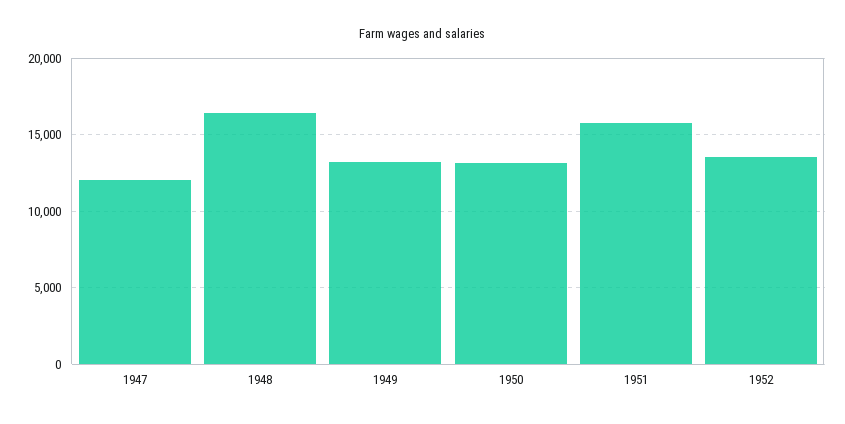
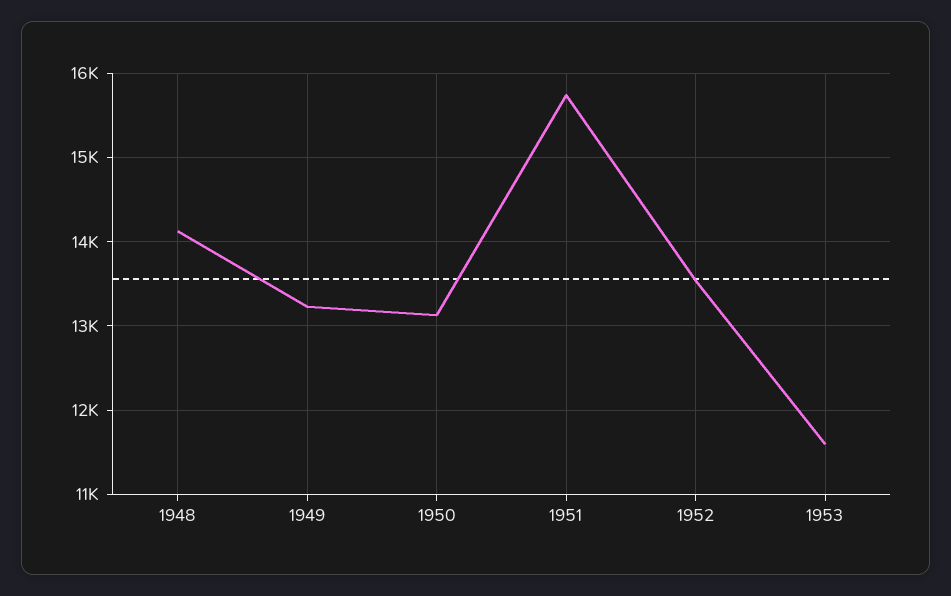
1947: 12000 -> none
1948: 16500 -> 14100
1953: none -> 11600

